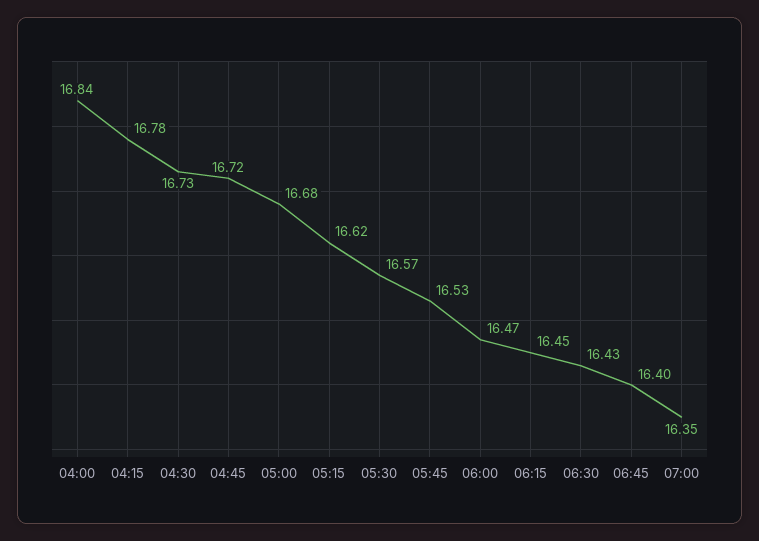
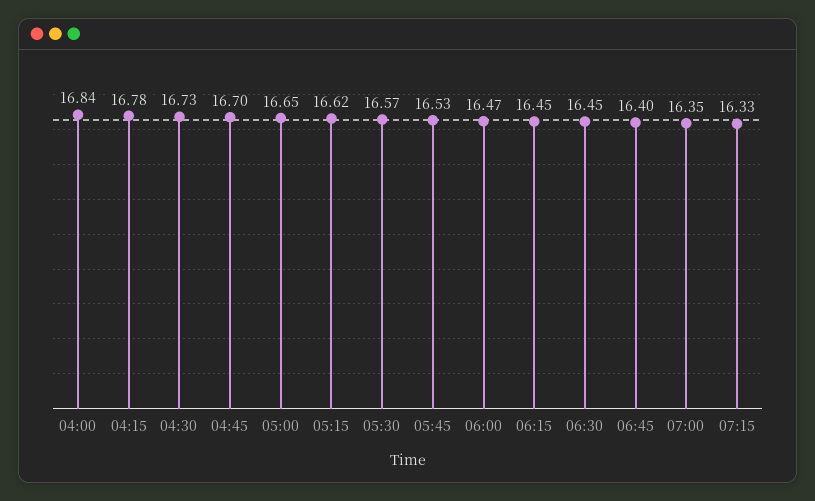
04:45: 16.72 -> 16.7
05:00: 16.68 -> 16.65
06:30: 16.43 -> 16.45
07:15: none -> 16.33

